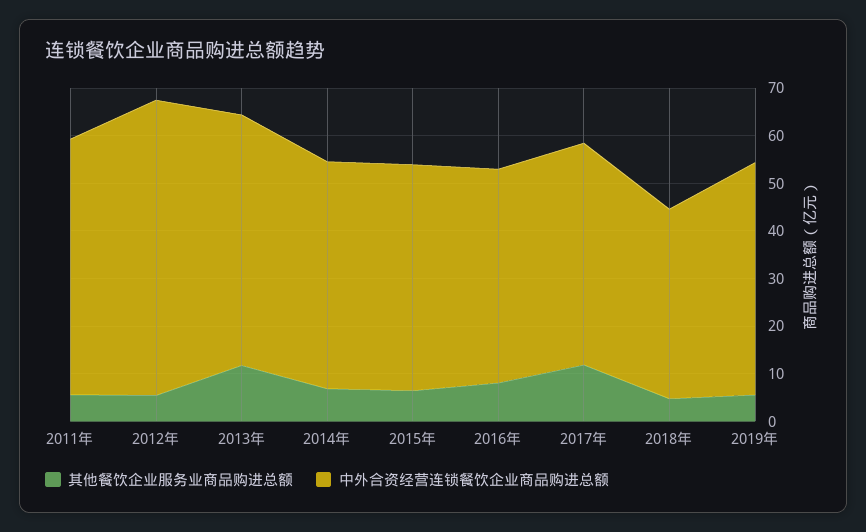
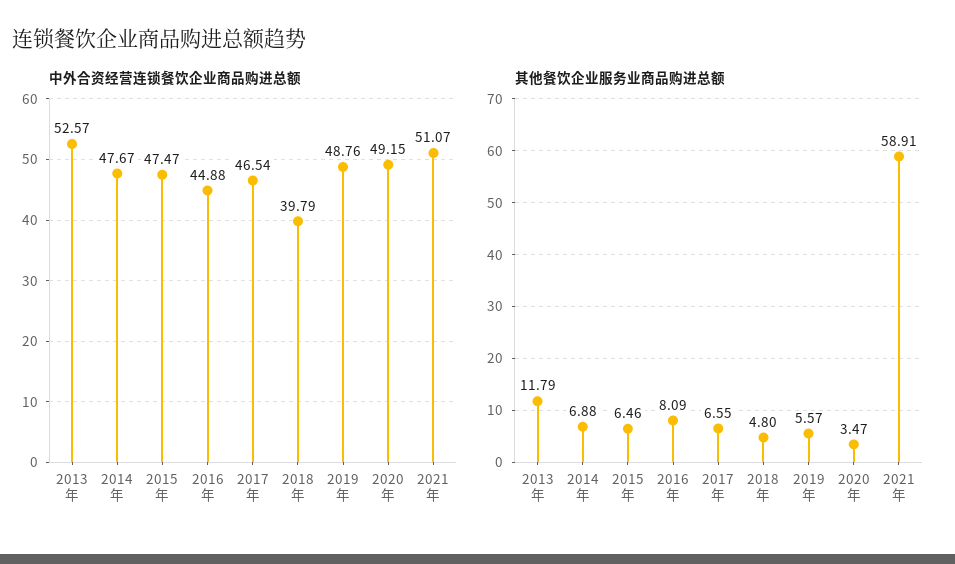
其他餐饮企业服务业商品购进总额, 2011年: 6 -> none
中外合资经营连锁餐饮企业商品购进总额, 2011年: 54 -> none
其他餐饮企业服务业商品购进总额, 2012年: 6 -> none
中外合资经营连锁餐饮企业商品购进总额, 2012年: 62 -> none
其他餐饮企业服务业商品购进总额, 2017年: 12 -> 6.55
中外合资经营连锁餐饮企业商品购进总额, 2020年: none -> 49.15
中外合资经营连锁餐饮企业商品购进总额, 2021年: none -> 51.07
其他餐饮企业服务业商品购进总额, 2020年: none -> 3.47
其他餐饮企业服务业商品购进总额, 2021年: none -> 58.91

